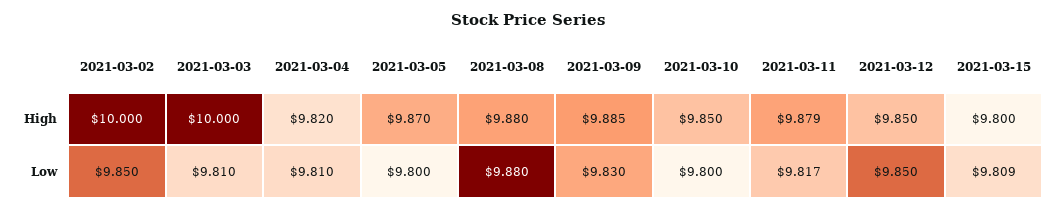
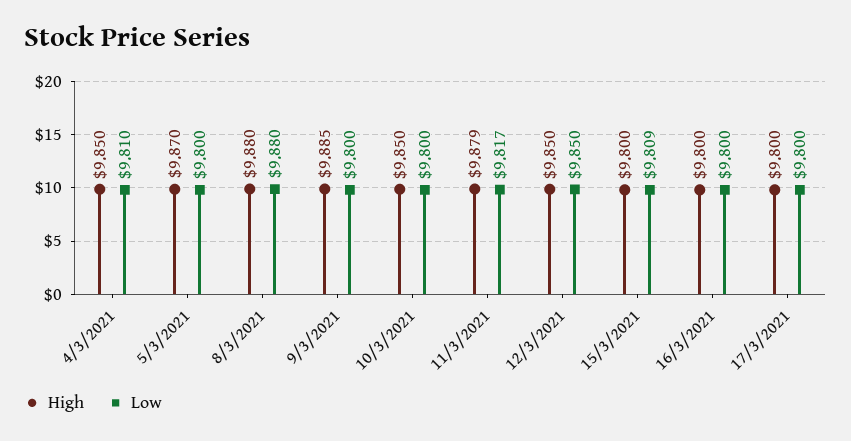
High, 2021-03-02: 10 -> none
High, 2021-03-03: 10 -> none
High, 2021-03-04: 9.82 -> 9.85
Low, 2021-03-02: 9.85 -> none
Low, 2021-03-03: 9.81 -> none
Low, 2021-03-09: 9.83 -> 9.8
High, 16/3/2021: none -> 9.8
Low, 16/3/2021: none -> 9.8
High, 17/3/2021: none -> 9.8
Low, 17/3/2021: none -> 9.8

